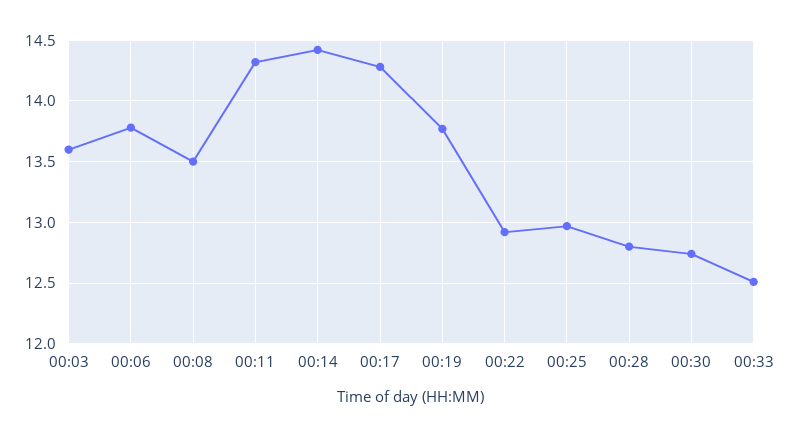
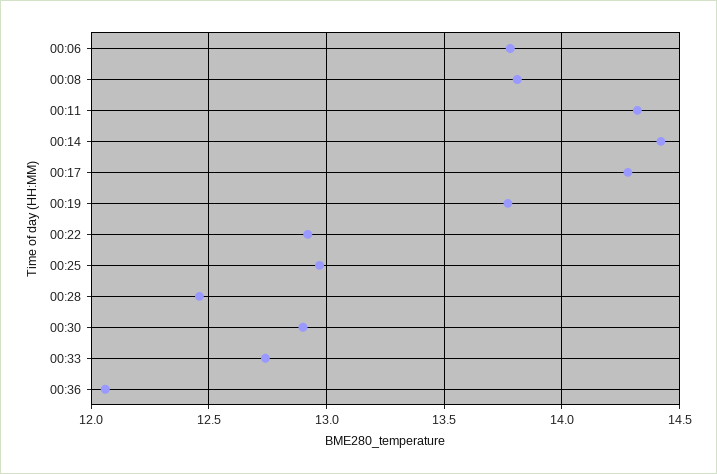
00:03: 13.6 -> none
00:08: 13.5 -> 13.8
00:28: 12.8 -> 12.45
00:30: 12.75 -> 12.9
00:33: 12.5 -> 12.75
00:36: none -> 12.05

